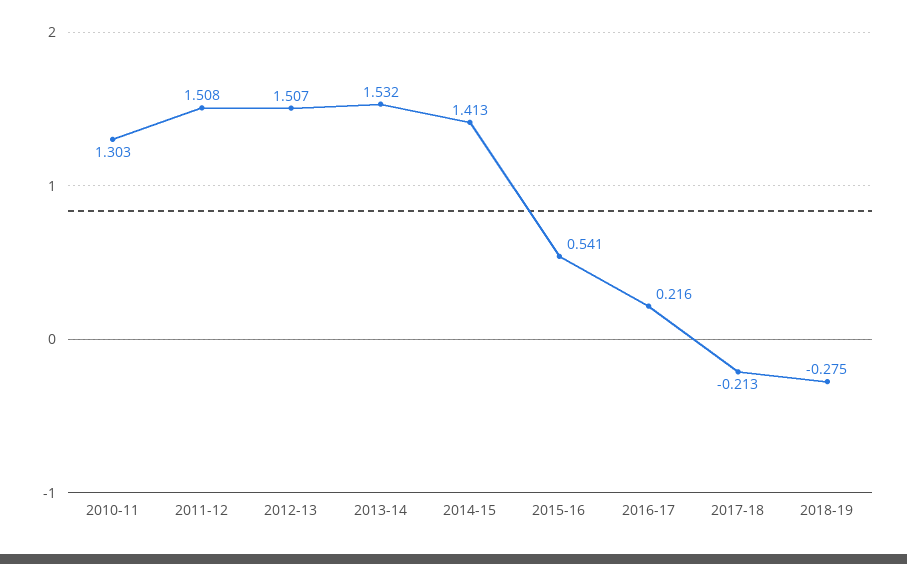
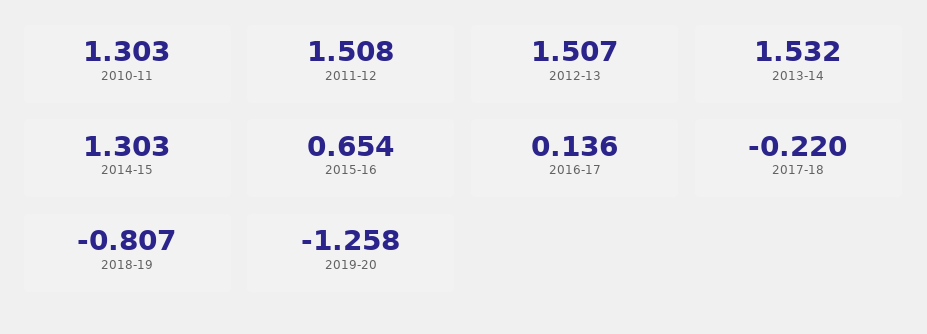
2014-15: 1.413 -> 1.303
2015-16: 0.541 -> 0.654
2016-17: 0.216 -> 0.136
2017-18: -0.213 -> -0.22
2018-19: -0.275 -> -0.807
2019-20: none -> -1.258

